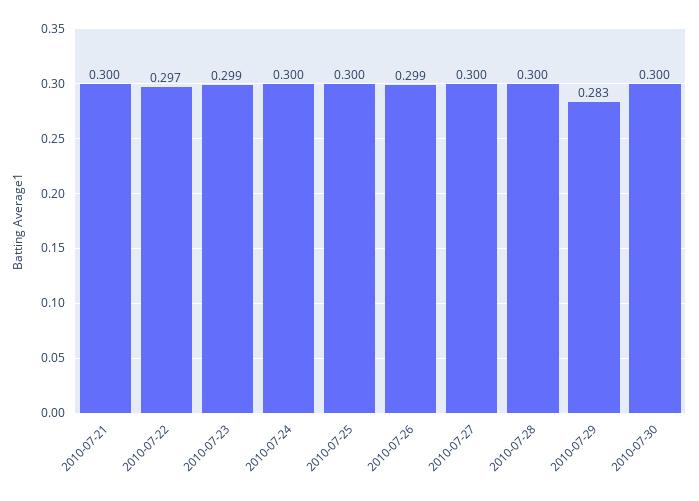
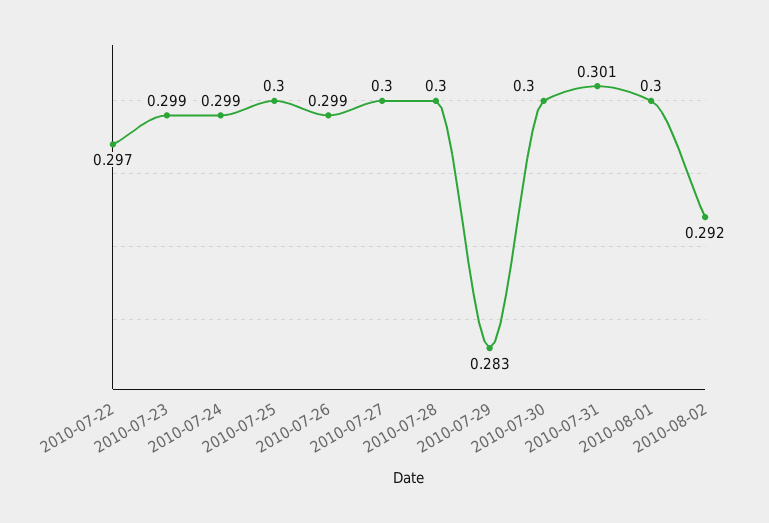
2010-07-21: 0.3 -> none
2010-07-24: 0.3 -> 0.299
2010-07-31: none -> 0.301
2010-08-01: none -> 0.3
2010-08-02: none -> 0.292

